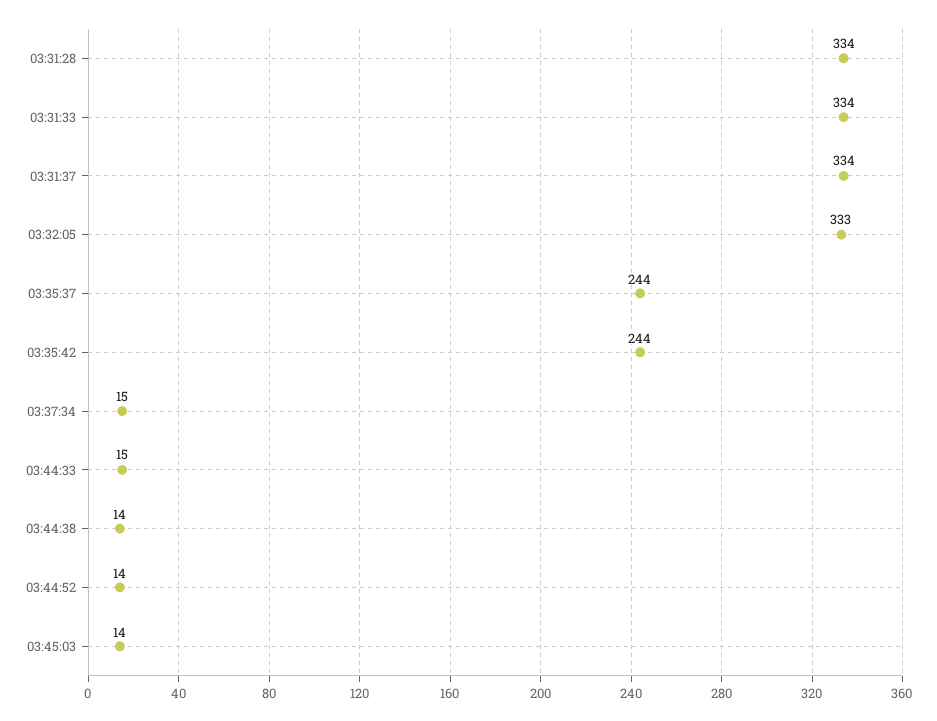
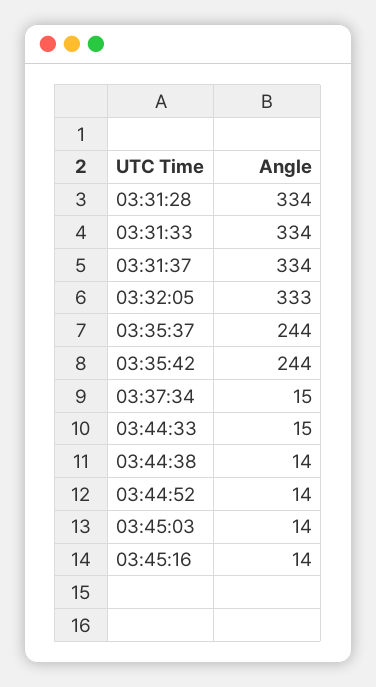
03:45:16: none -> 14

